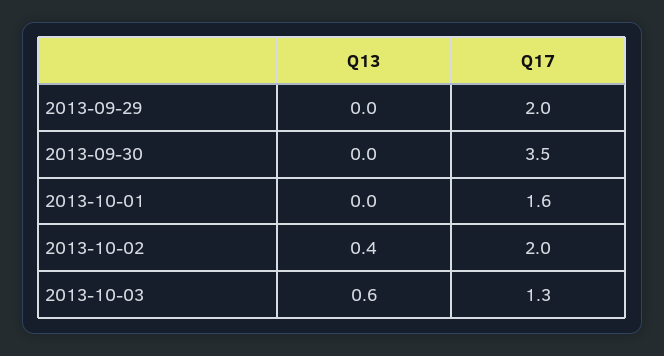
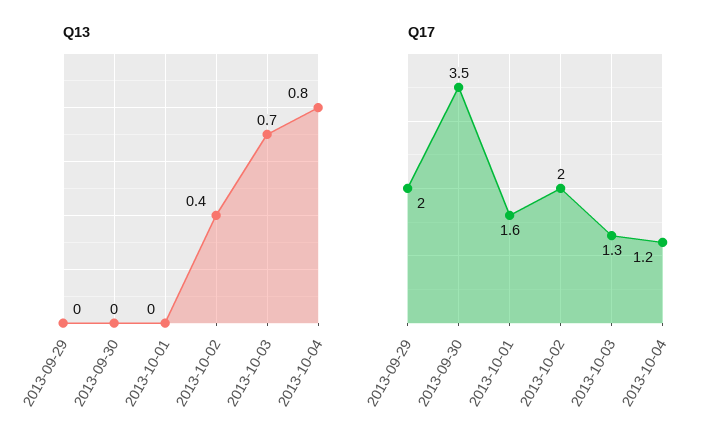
Q13, 2013-10-03: 0.6 -> 0.7
Q13, 2013-10-04: none -> 0.8
Q17, 2013-10-04: none -> 1.2

